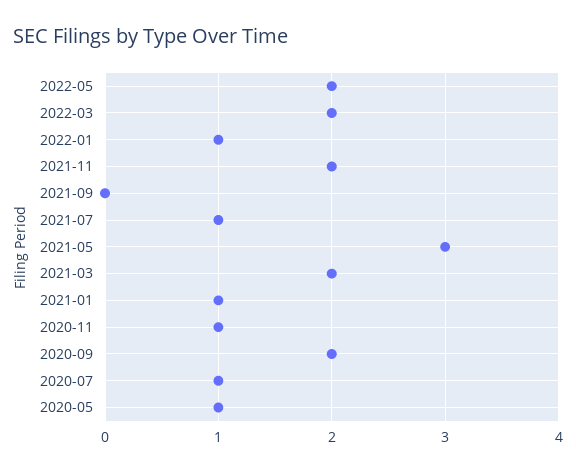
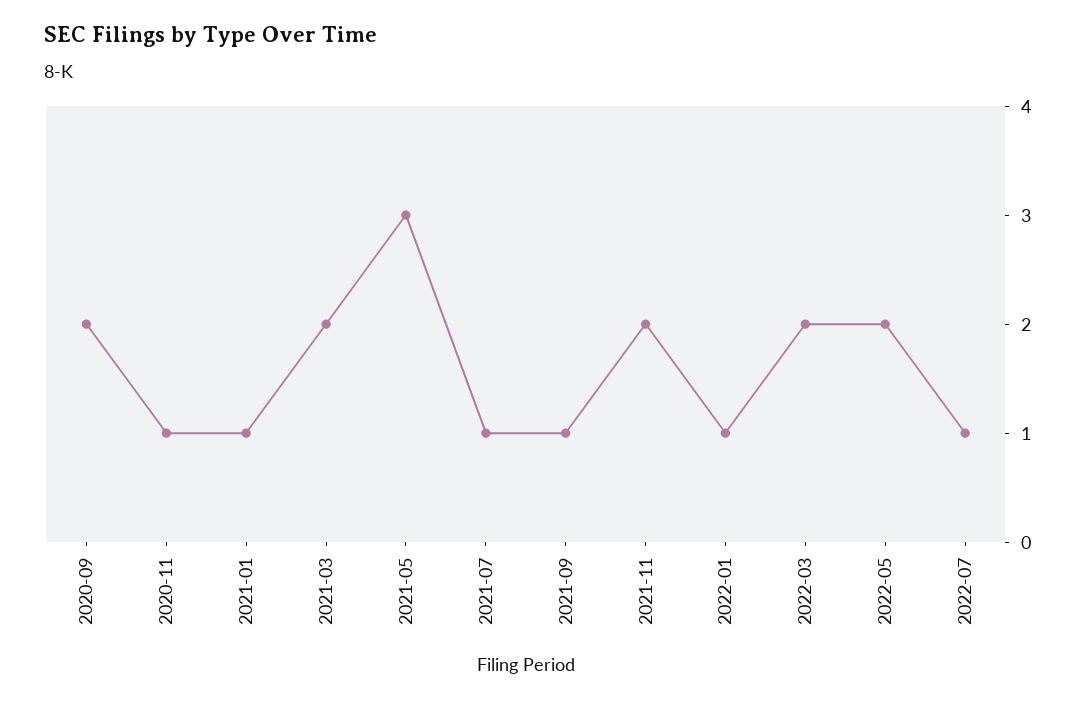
2021-09: 0 -> 1
2020-07: 1 -> none
2020-05: 1 -> none
2022-07: none -> 1

